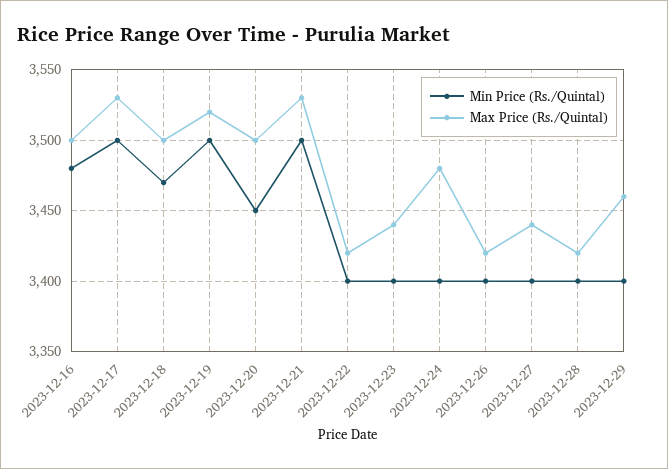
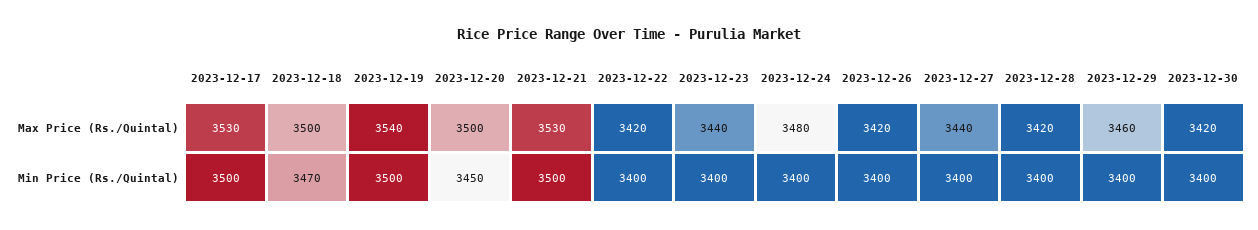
Min Price (Rs./Quintal), 2023-12-16: 3480 -> none
Max Price (Rs./Quintal), 2023-12-16: 3500 -> none
Max Price (Rs./Quintal), 2023-12-19: 3520 -> 3540
Max Price (Rs./Quintal), 2023-12-30: none -> 3420
Min Price (Rs./Quintal), 2023-12-30: none -> 3400

